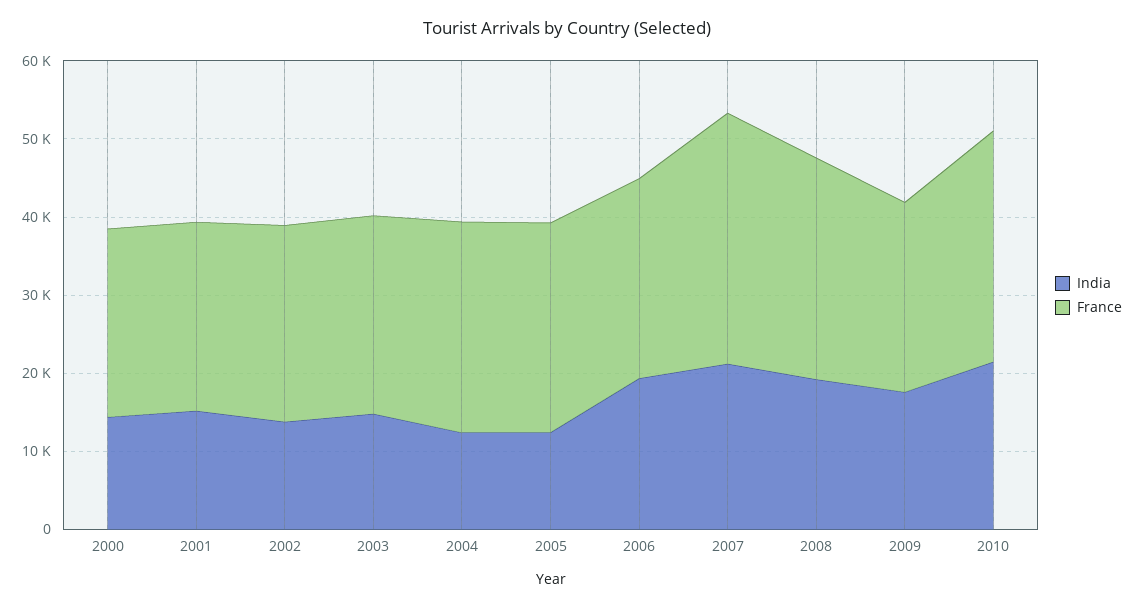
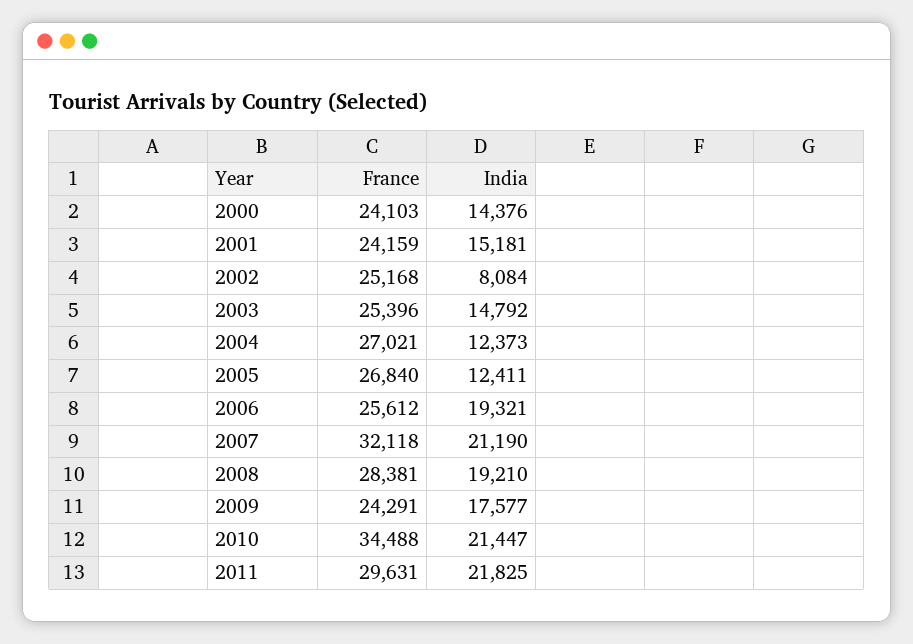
India, 2002: 14000 -> 8084
France, 2010: 30000 -> 34488
France, 2011: none -> 29631
India, 2011: none -> 21825

